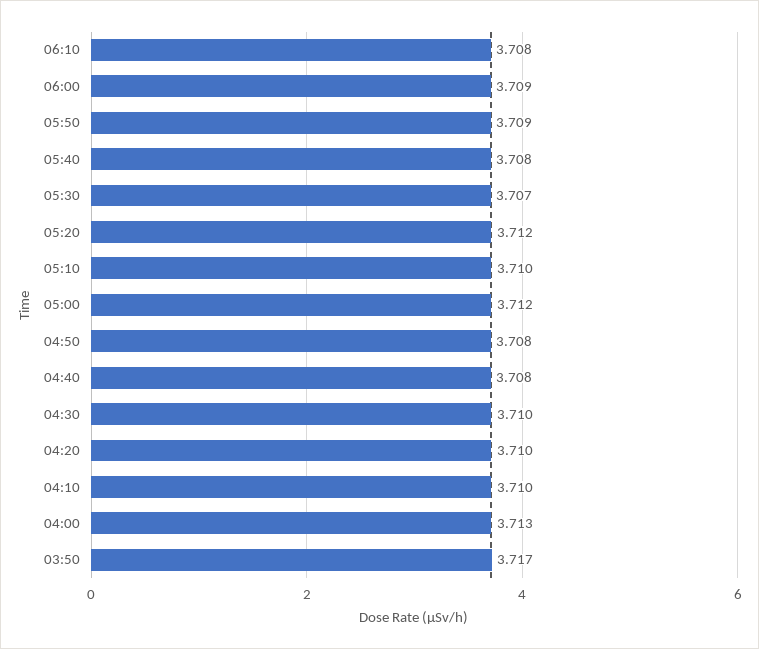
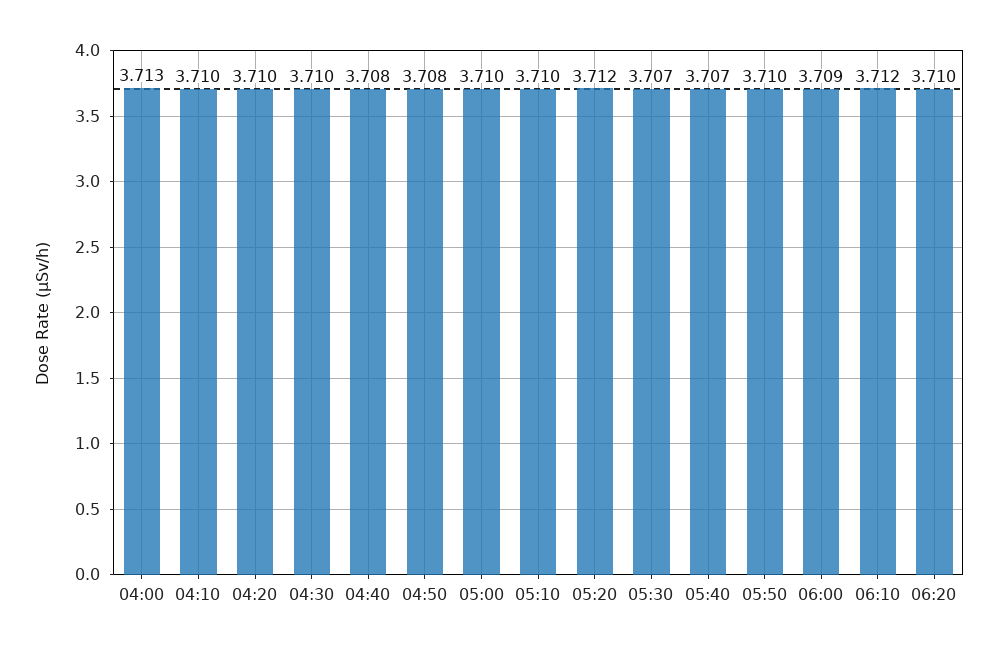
06:10: 3.708 -> 3.712
05:50: 3.709 -> 3.71
05:40: 3.708 -> 3.707
05:00: 3.712 -> 3.71
03:50: 3.717 -> none
06:20: none -> 3.71

